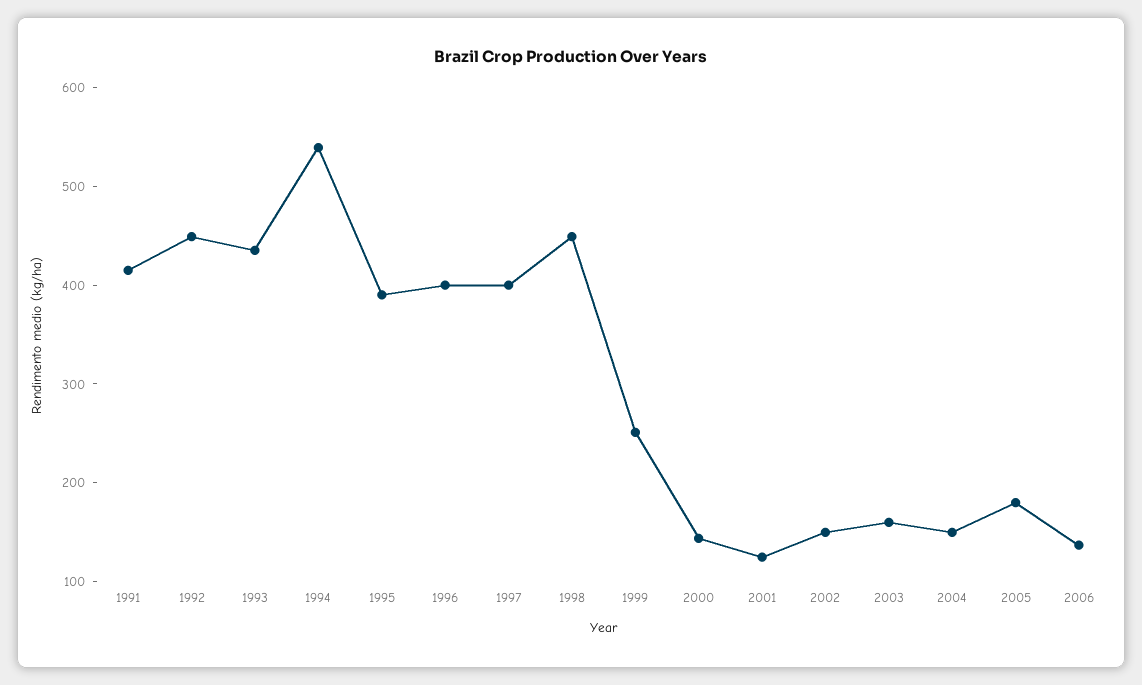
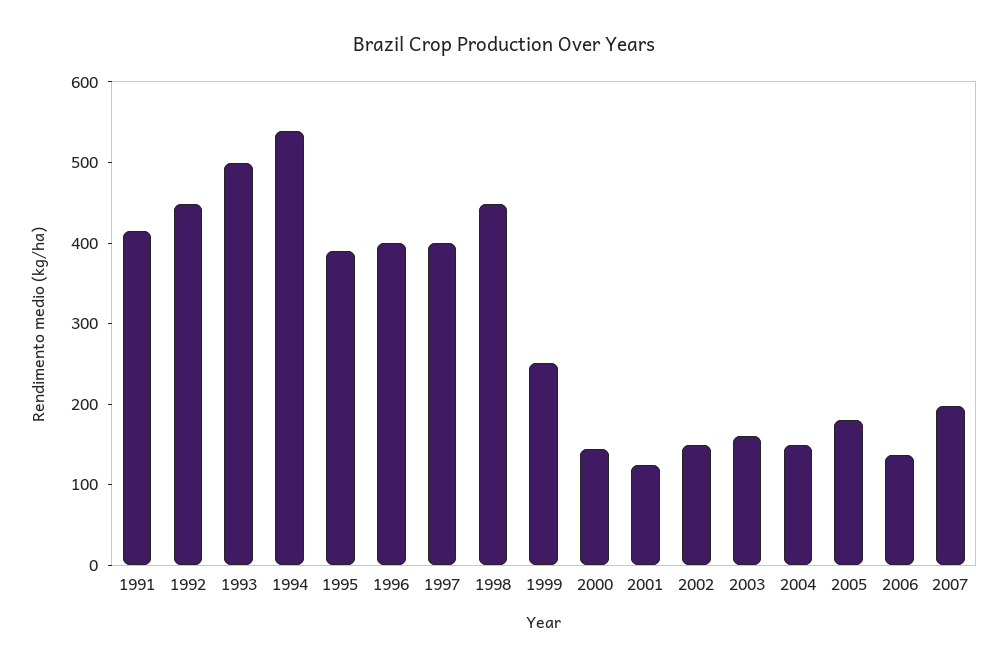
1993: 440 -> 500
2007: none -> 200

